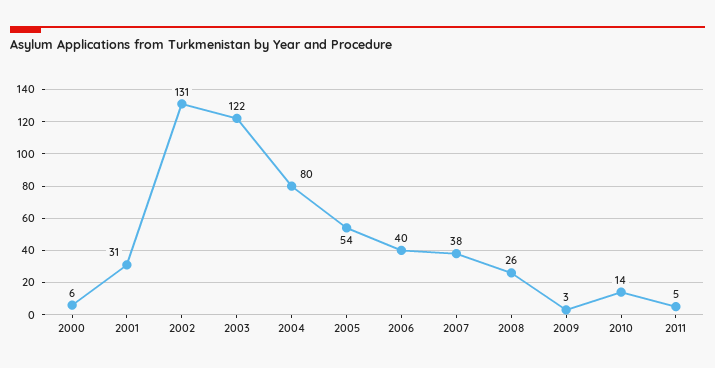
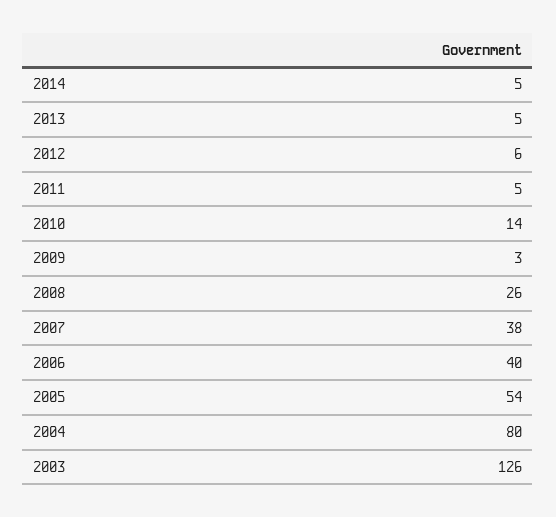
2000: 6 -> none
2001: 31 -> none
2002: 131 -> none
2003: 122 -> 126
2014: none -> 5
2013: none -> 5
2012: none -> 6

